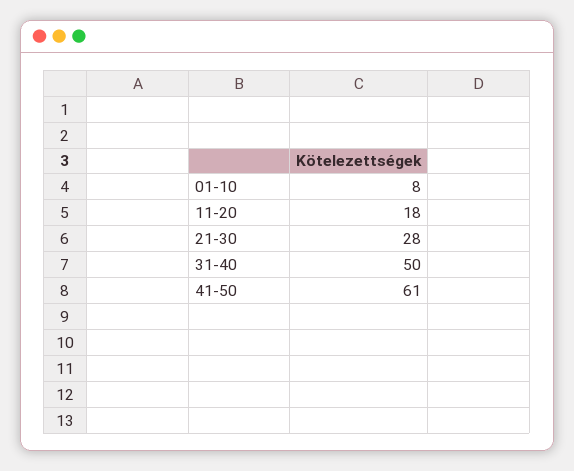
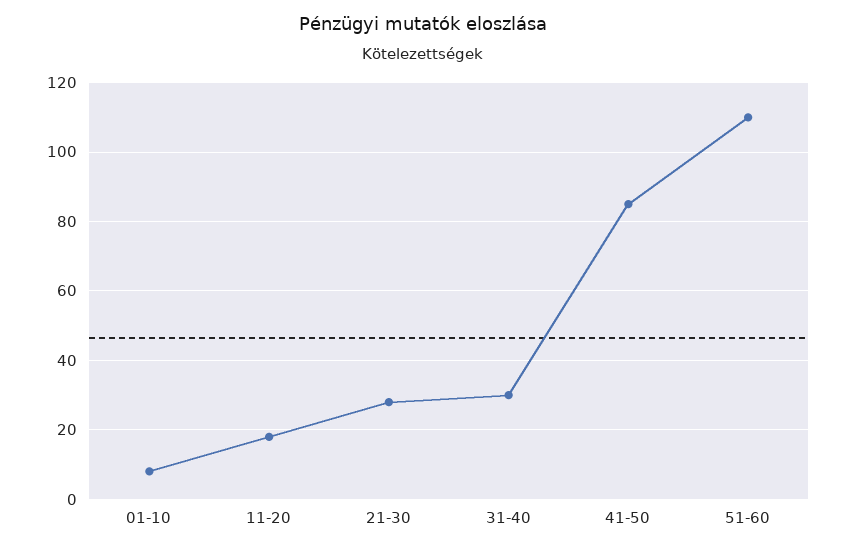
31-40: 50 -> 30
41-50: 61 -> 85
51-60: none -> 110

